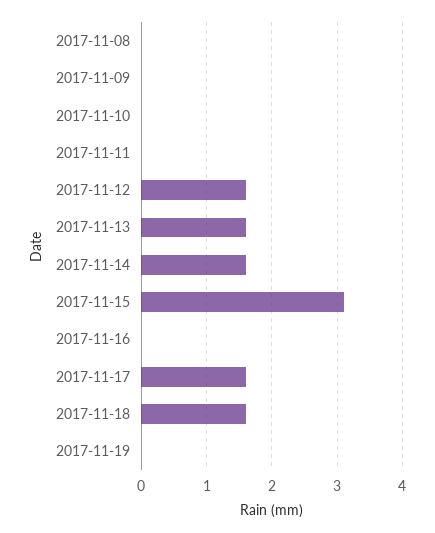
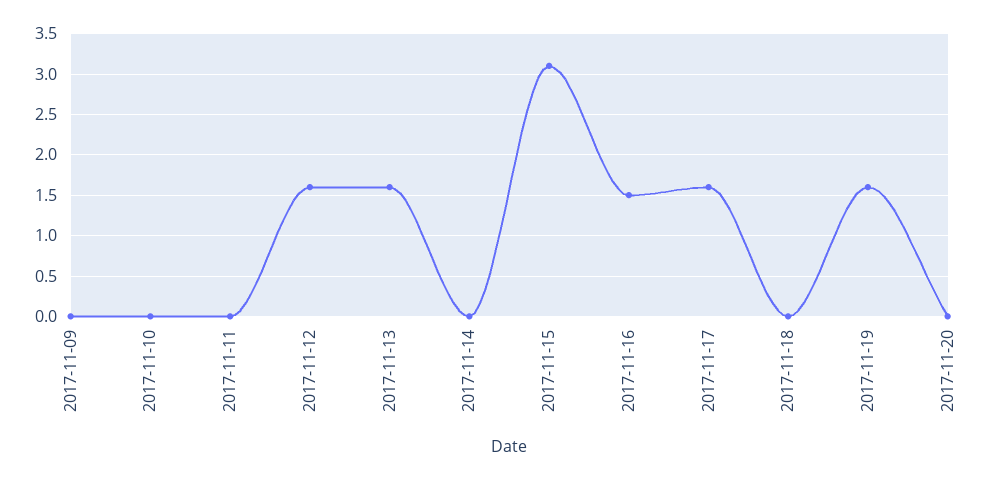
2017-11-08: 0 -> none
2017-11-14: 1.6 -> 0
2017-11-16: 0 -> 1.5
2017-11-18: 1.6 -> 0
2017-11-19: 0 -> 1.6
2017-11-20: none -> 0

